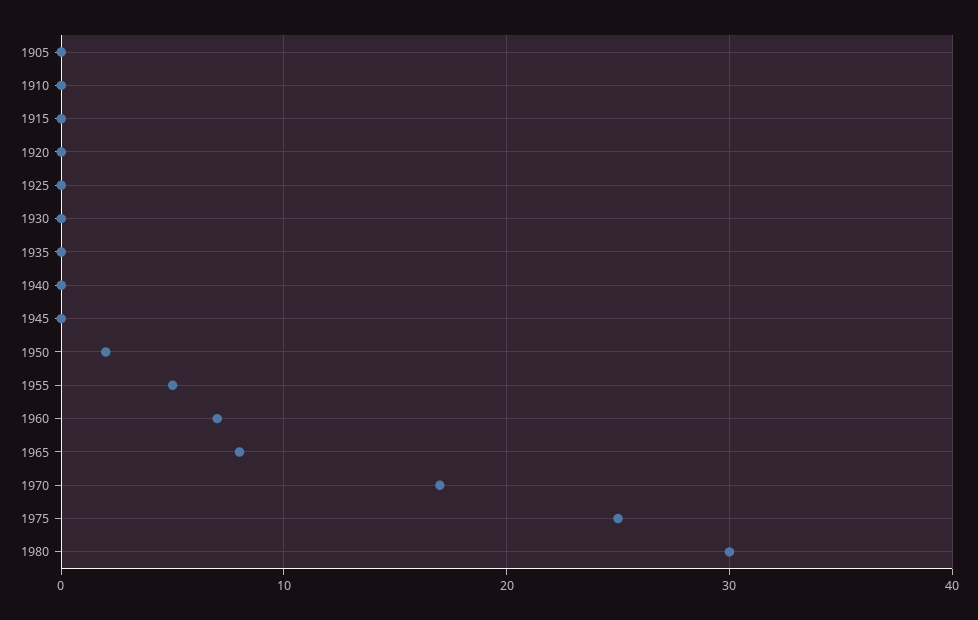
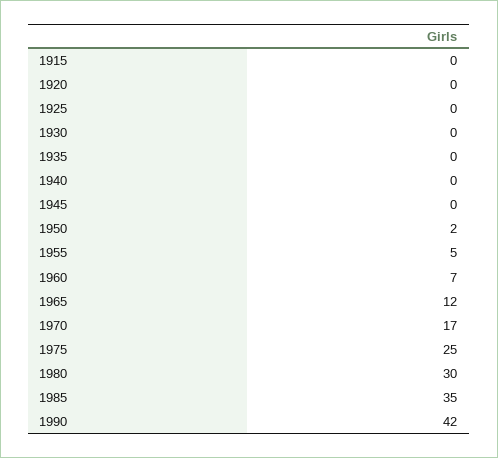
1905: 0 -> none
1910: 0 -> none
1965: 8 -> 12
1985: none -> 35
1990: none -> 42

